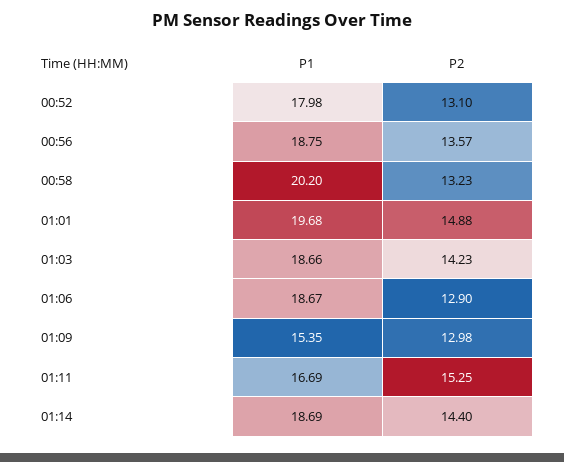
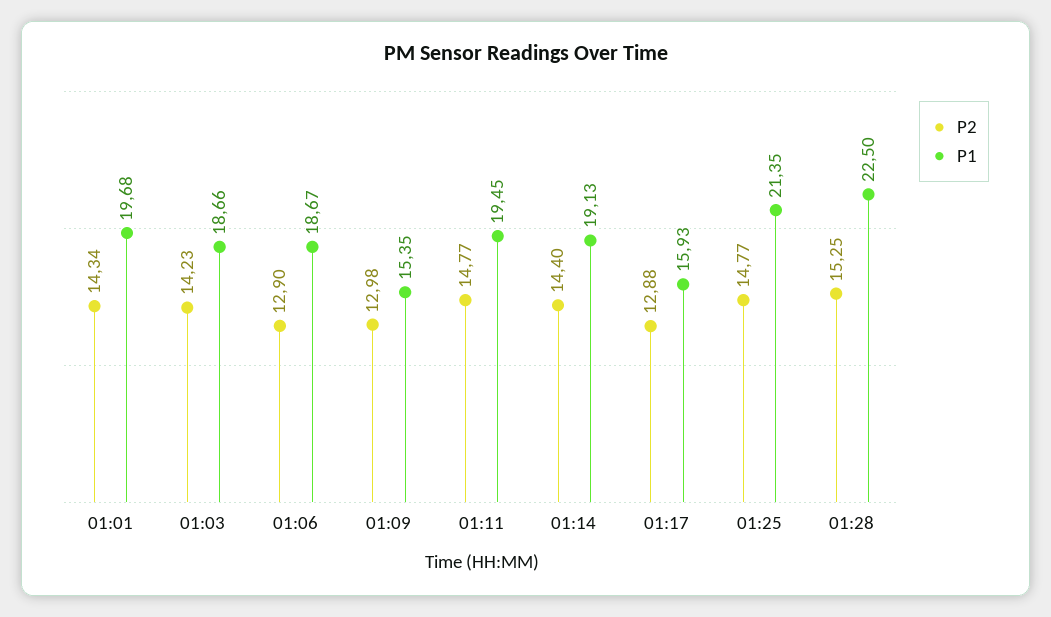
P1, 00:52: 17.98 -> none
P2, 00:52: 13.1 -> none
P1, 00:56: 18.75 -> none
P2, 00:56: 13.57 -> none
P1, 00:58: 20.2 -> none
P2, 00:58: 13.23 -> none
P2, 01:01: 14.88 -> 14.34
P1, 01:11: 16.69 -> 19.45
P2, 01:11: 15.25 -> 14.77
P1, 01:14: 18.69 -> 19.13
P2, 01:17: none -> 12.88
P1, 01:17: none -> 15.93
P2, 01:25: none -> 14.77
P1, 01:25: none -> 21.35
P2, 01:28: none -> 15.25
P1, 01:28: none -> 22.5

